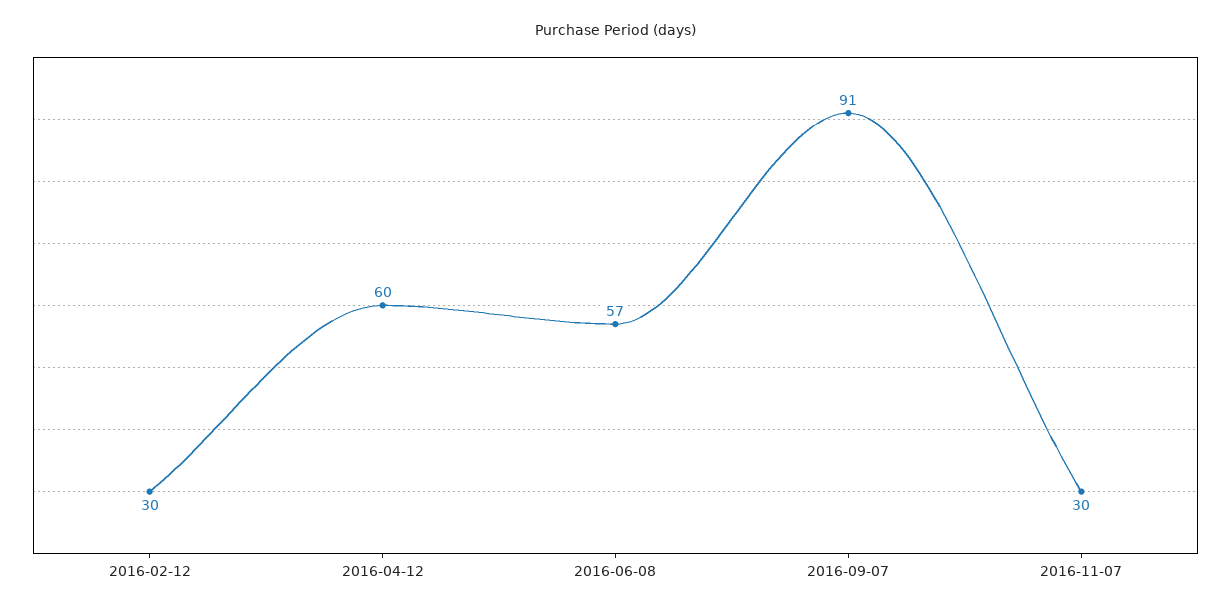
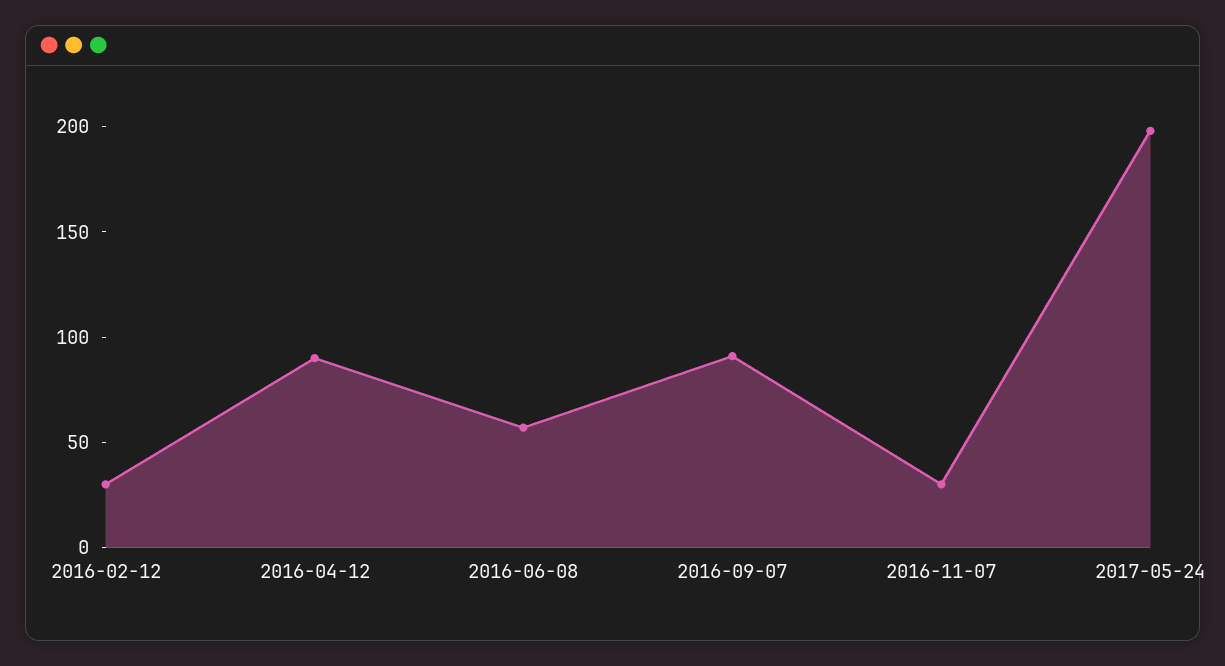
2016-04-12: 60 -> 90
2017-05-24: none -> 200

